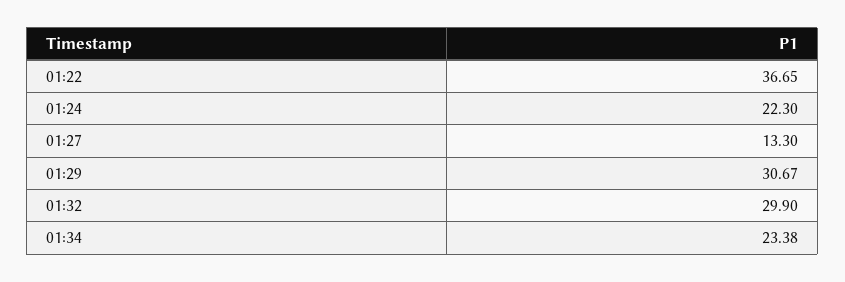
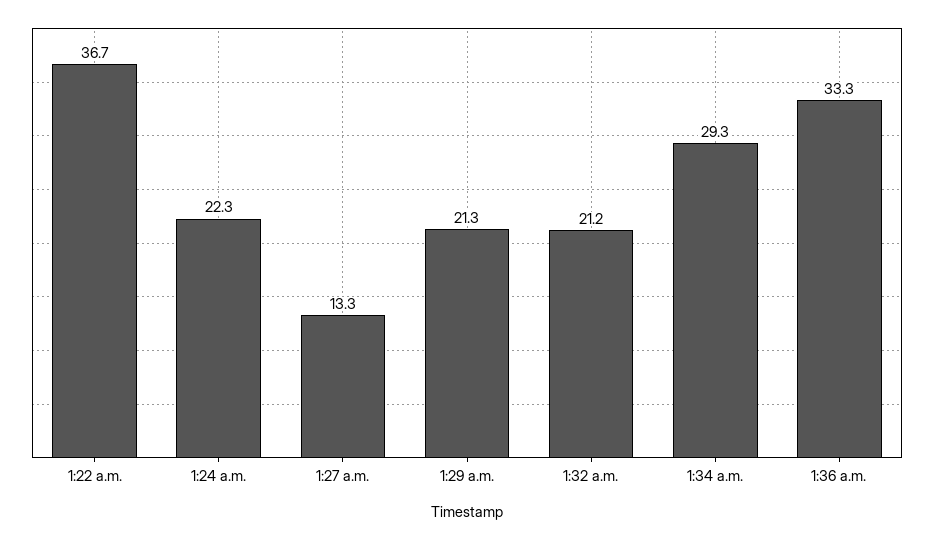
01:29: 30.67 -> 21.3
01:32: 29.9 -> 21.2
01:34: 23.38 -> 29.3
1:36 a.m.: none -> 33.3

